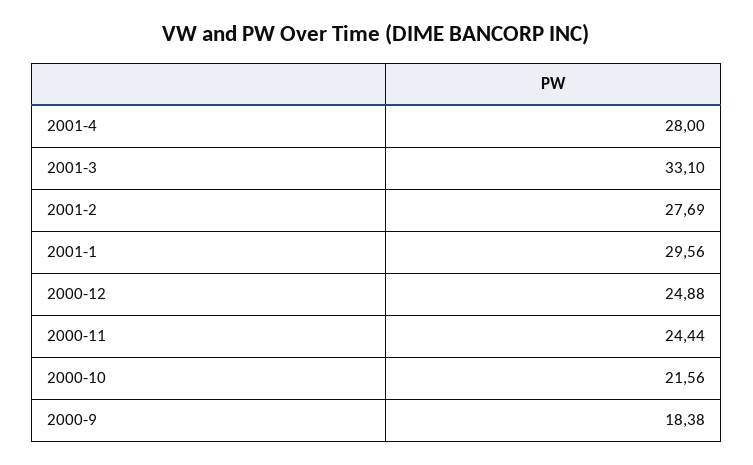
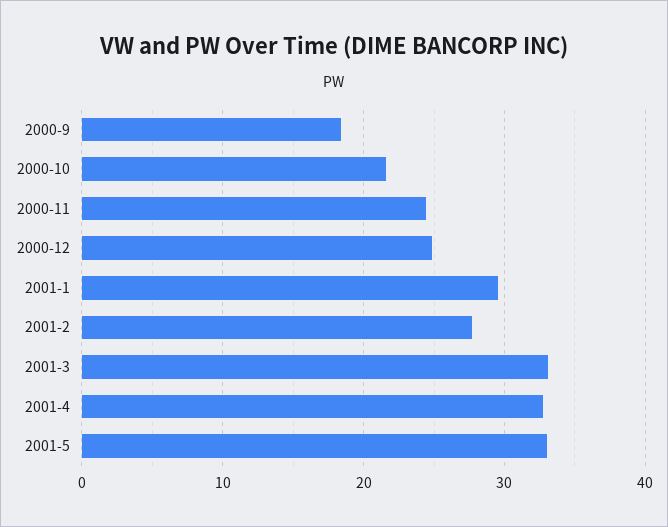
2001-4: 28 -> 33
2001-5: none -> 33

